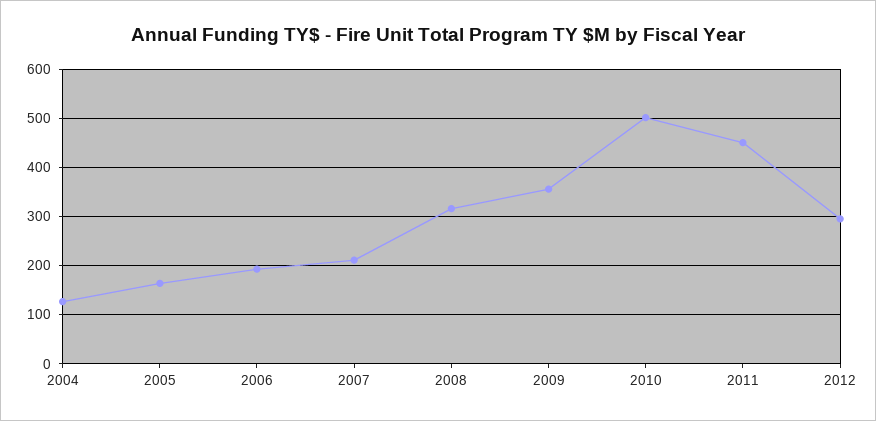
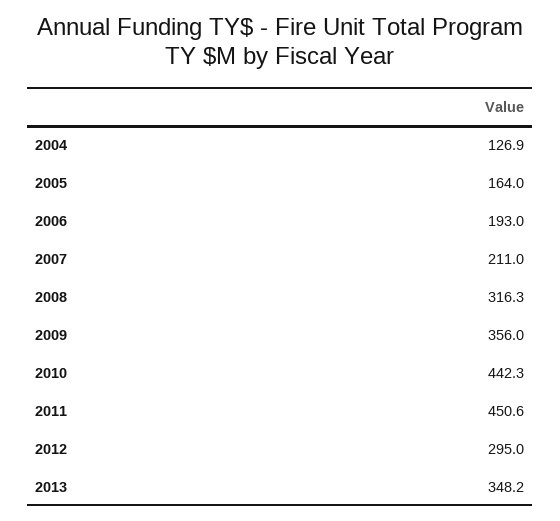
2010: 500 -> 442.3
2013: none -> 348.2

